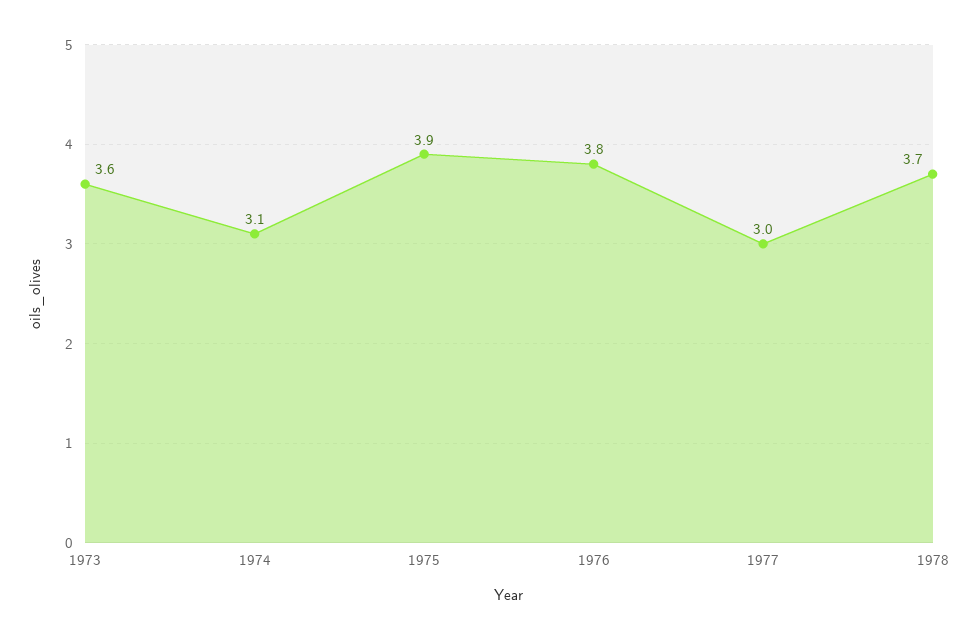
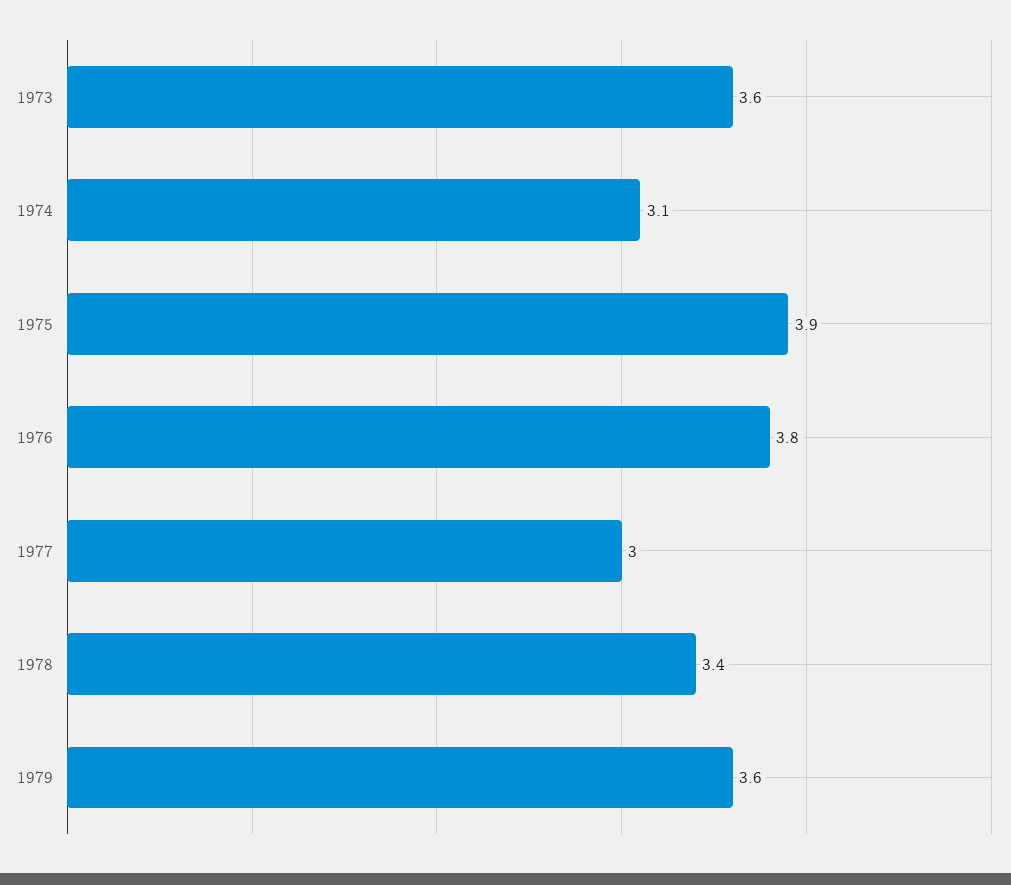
1978: 3.7 -> 3.4
1979: none -> 3.6

